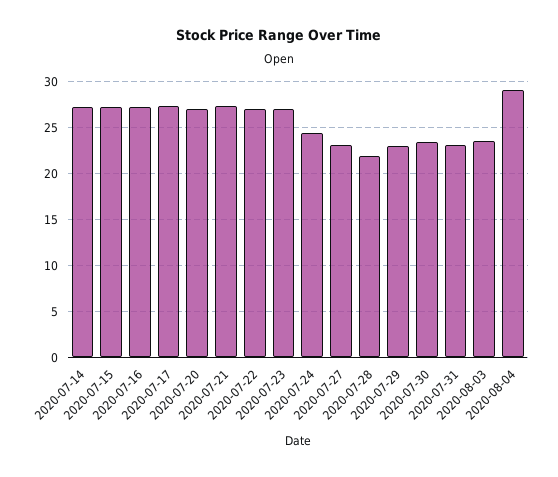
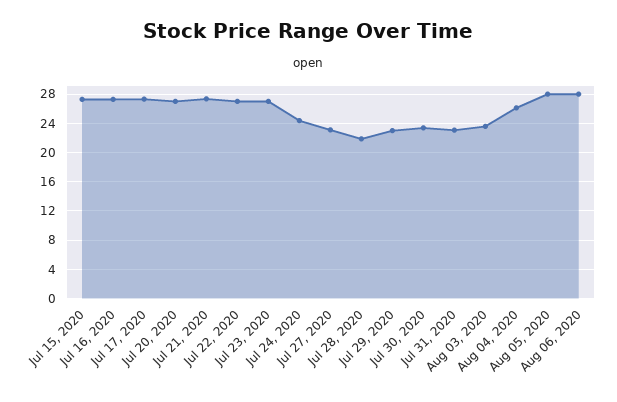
2020-07-14: 27 -> none
2020-08-04: 29 -> 26
Aug 05, 2020: none -> 28
Aug 06, 2020: none -> 28

